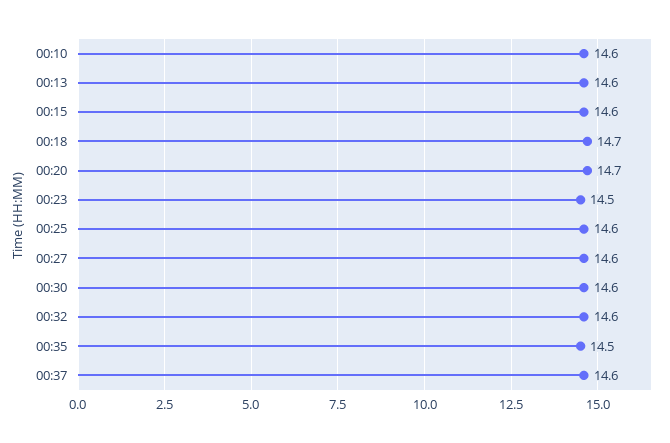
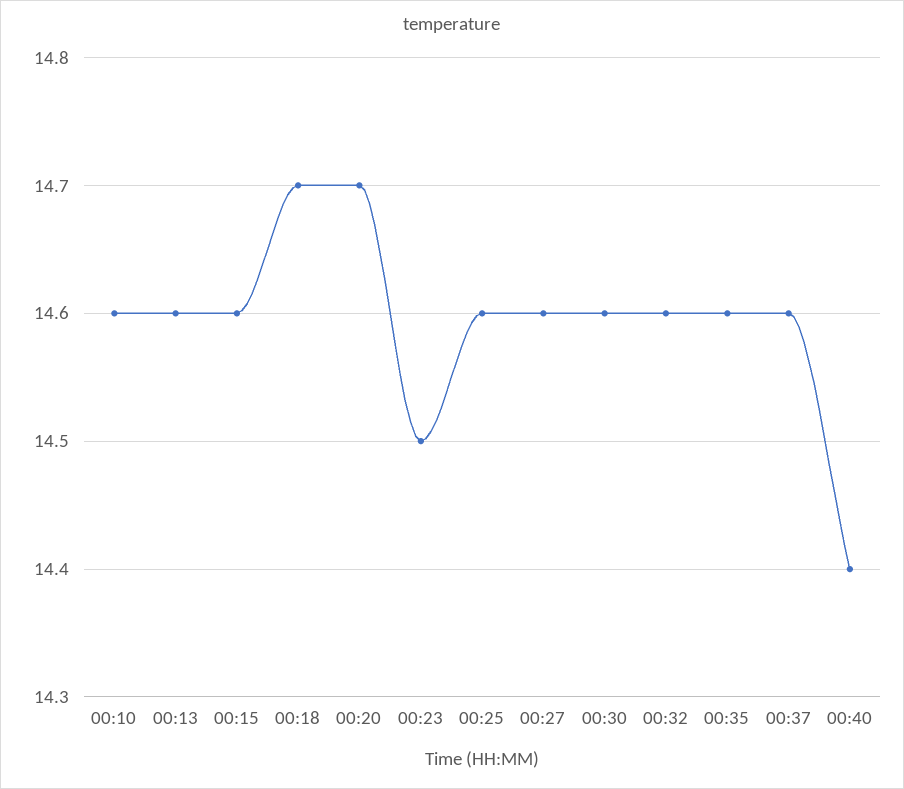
00:35: 14.5 -> 14.6
00:40: none -> 14.4

